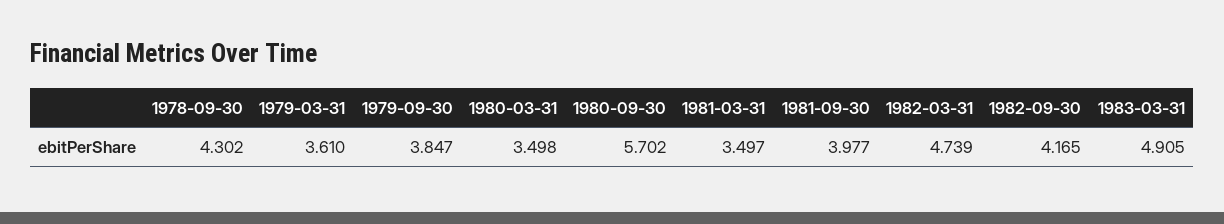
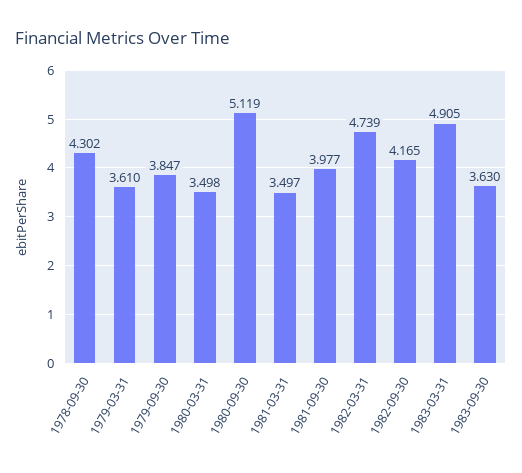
1980-09-30: 5.702 -> 5.119
1983-09-30: none -> 3.63

